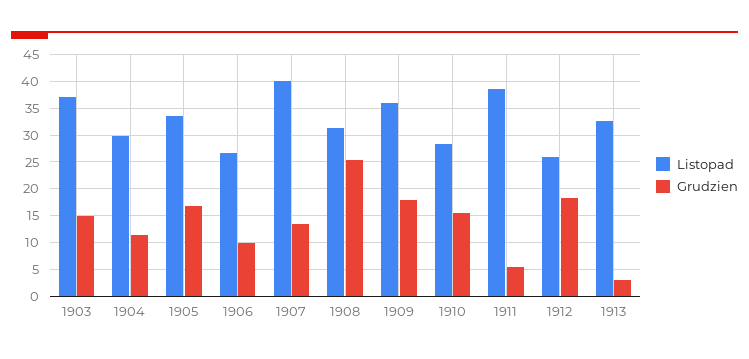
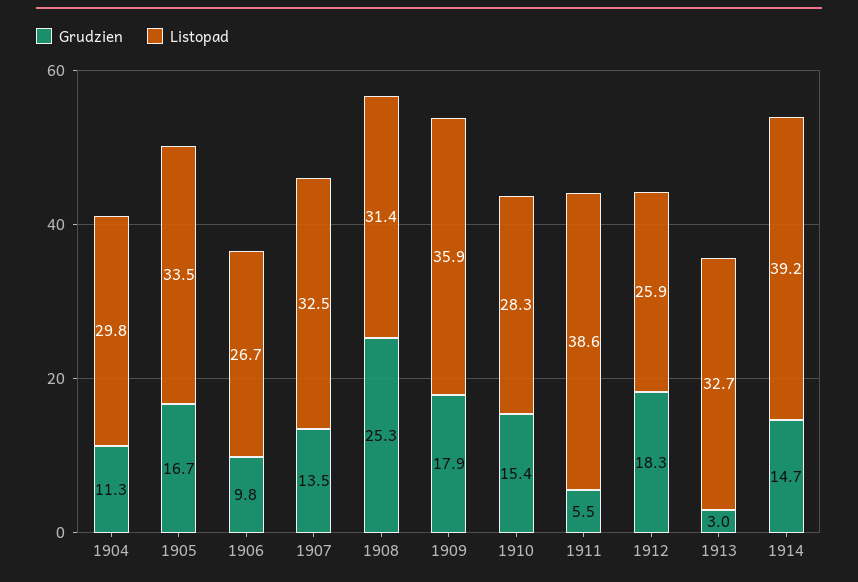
Listopad, 1903: 37.5 -> none
Grudzien, 1903: 15 -> none
Listopad, 1907: 40 -> 32.5
Grudzien, 1914: none -> 14.7
Listopad, 1914: none -> 39.2

